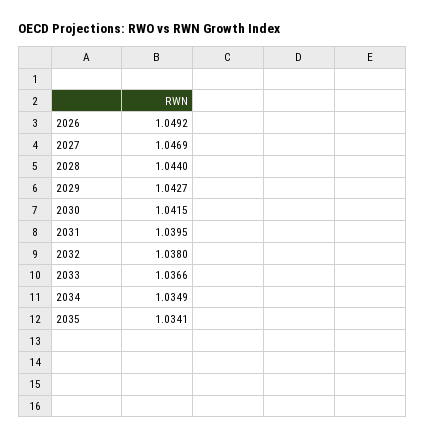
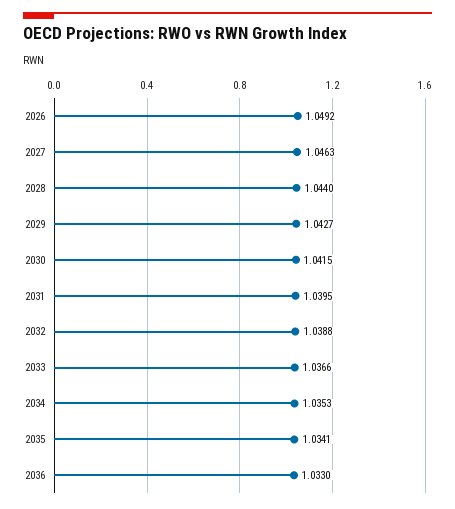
2027: 1.0469 -> 1.0463
2032: 1.038 -> 1.0388
2034: 1.0349 -> 1.0353
2036: none -> 1.033

